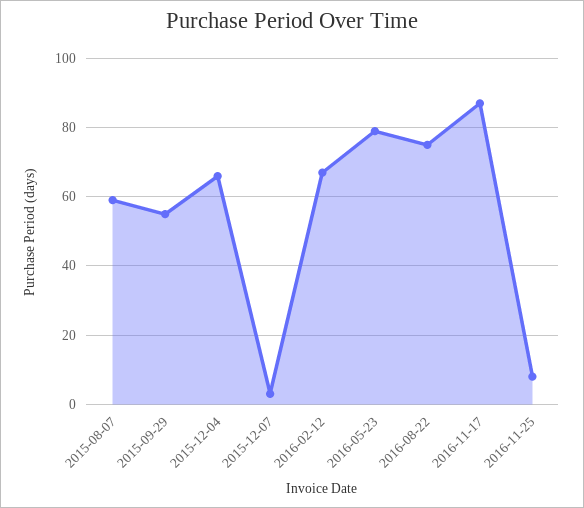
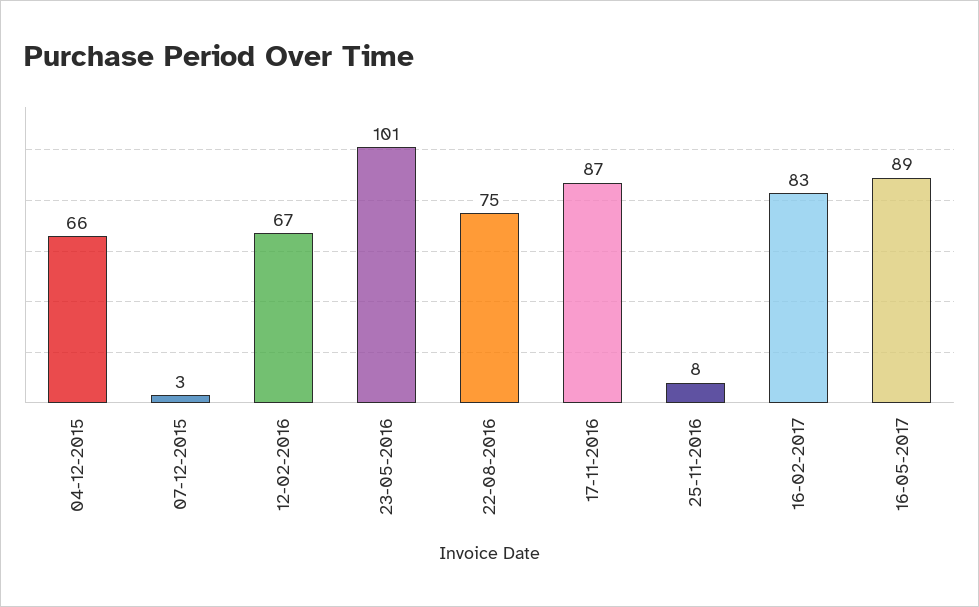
2015-08-07: 60 -> none
2015-09-29: 55 -> none
2016-05-23: 80 -> 101
16-02-2017: none -> 83
16-05-2017: none -> 89

